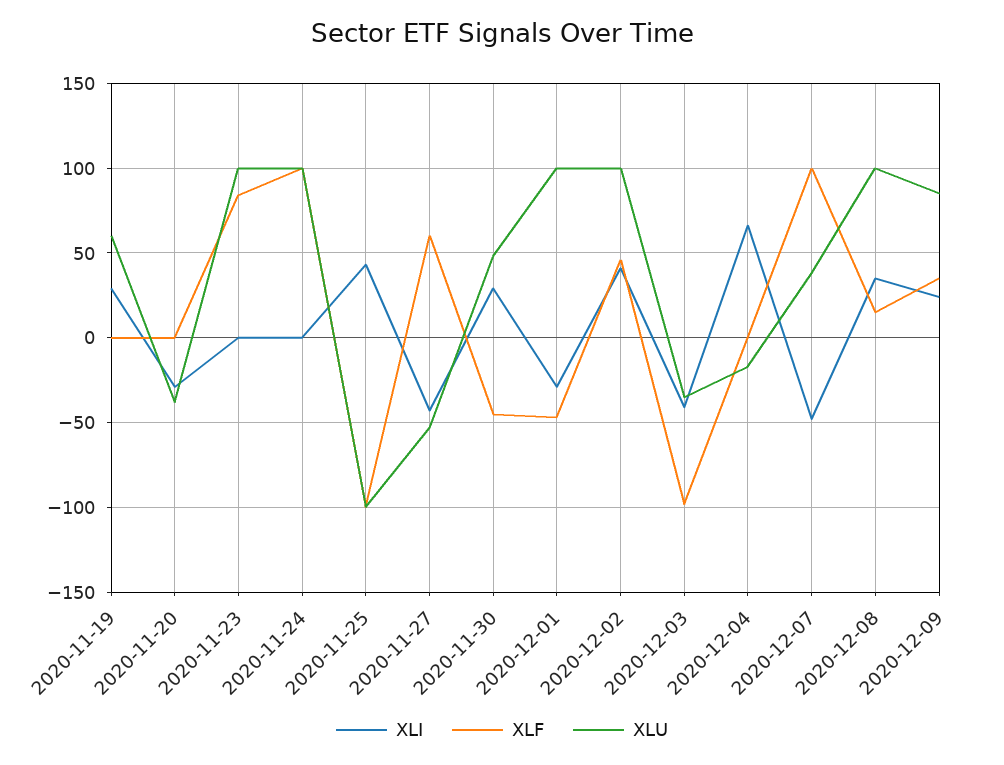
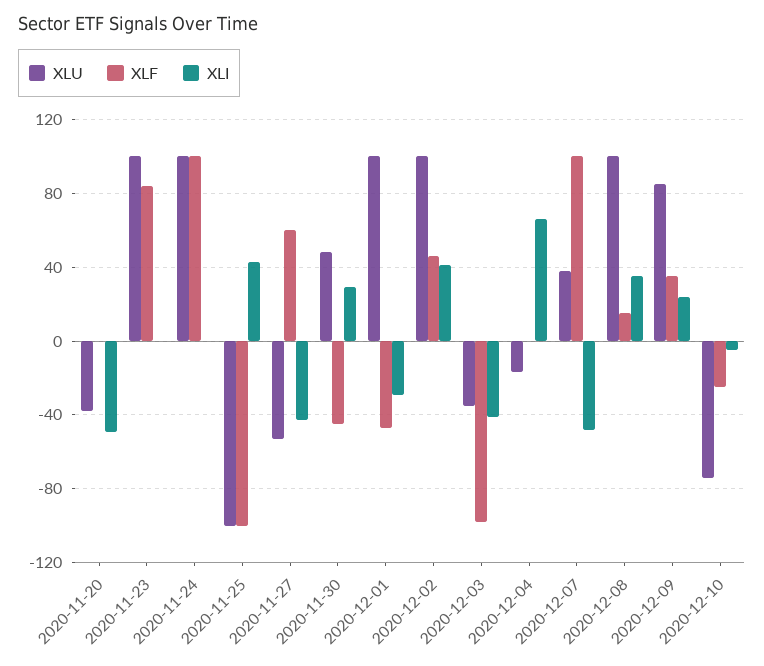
XLI, 2020-11-19: 30 -> none
XLF, 2020-11-19: 0 -> none
XLU, 2020-11-19: 60 -> none
XLI, 2020-11-20: -30 -> -50
XLU, 2020-12-10: none -> -75
XLF, 2020-12-10: none -> -25
XLI, 2020-12-10: none -> -5

